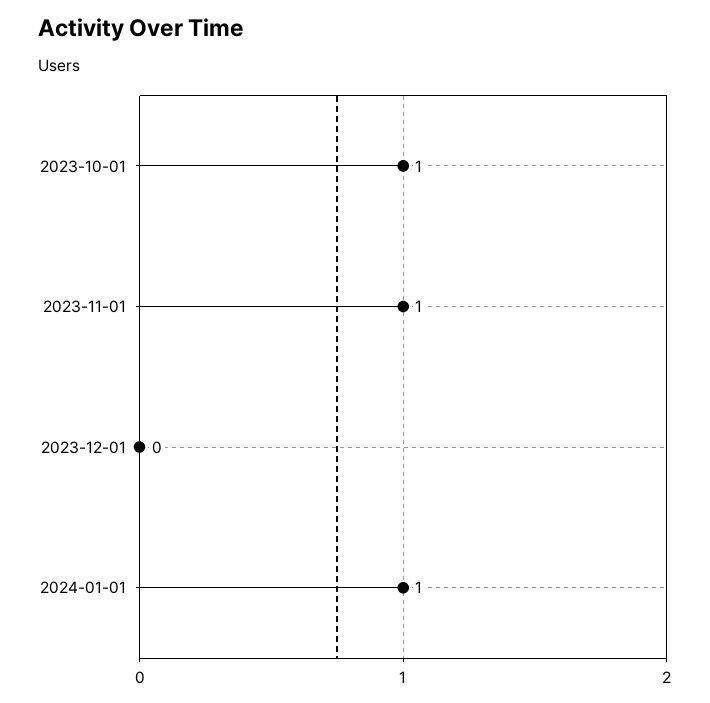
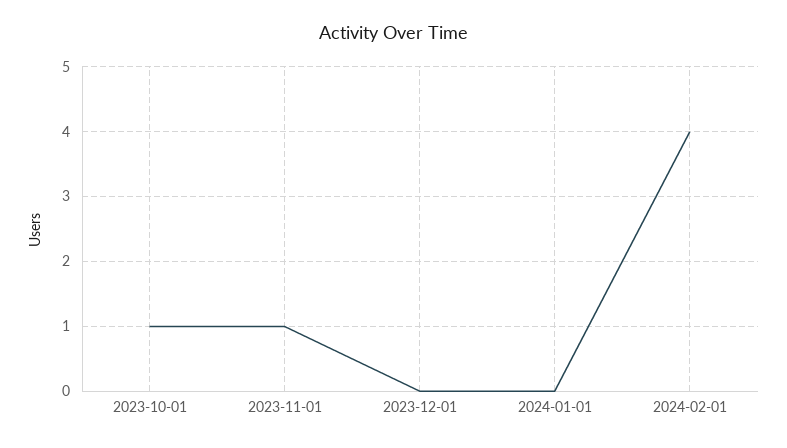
2024-01-01: 1 -> 0
2024-02-01: none -> 4

